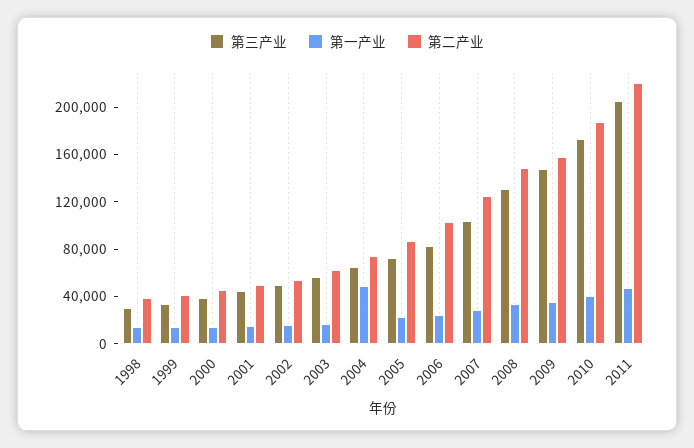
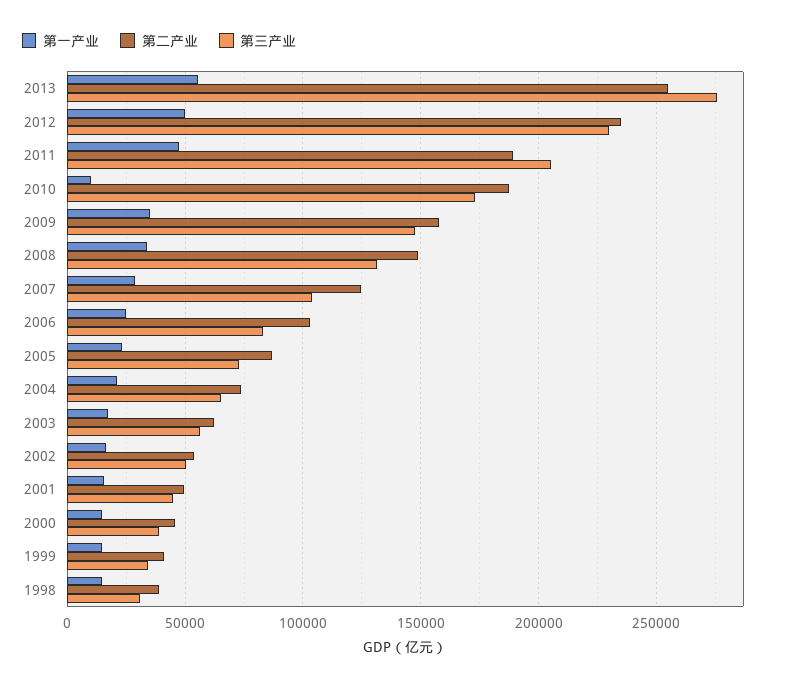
第一产业, 2004: 50000 -> 20000
第一产业, 2010: 40000 -> 10000
第二产业, 2011: 220000 -> 190000
第一产业, 2013: none -> 55000
第二产业, 2013: none -> 255000
第三产业, 2013: none -> 275000
第一产业, 2012: none -> 50000
第二产业, 2012: none -> 235000
第三产业, 2012: none -> 230000

